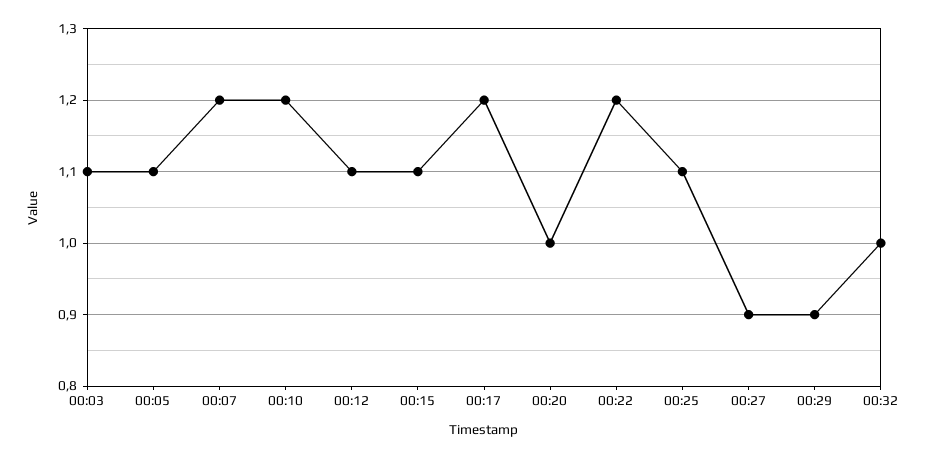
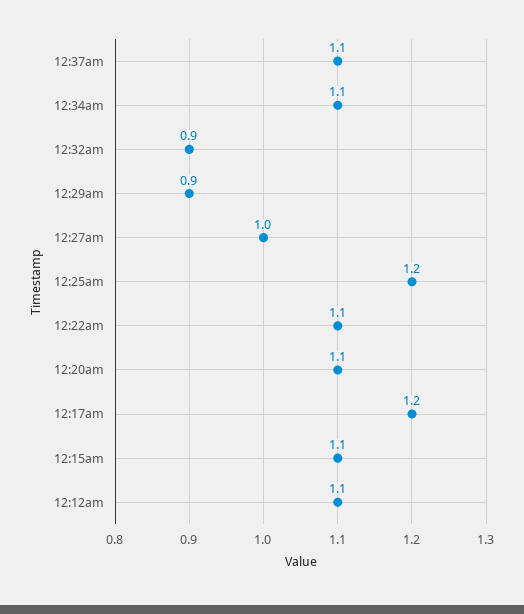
00:03: 1.1 -> none
00:05: 1.1 -> none
00:07: 1.2 -> none
00:10: 1.2 -> none
00:20: 1 -> 1.1
00:22: 1.2 -> 1.1
00:25: 1.1 -> 1.2
00:27: 0.9 -> 1
00:32: 1 -> 0.9
12:37am: none -> 1.1
12:34am: none -> 1.1

